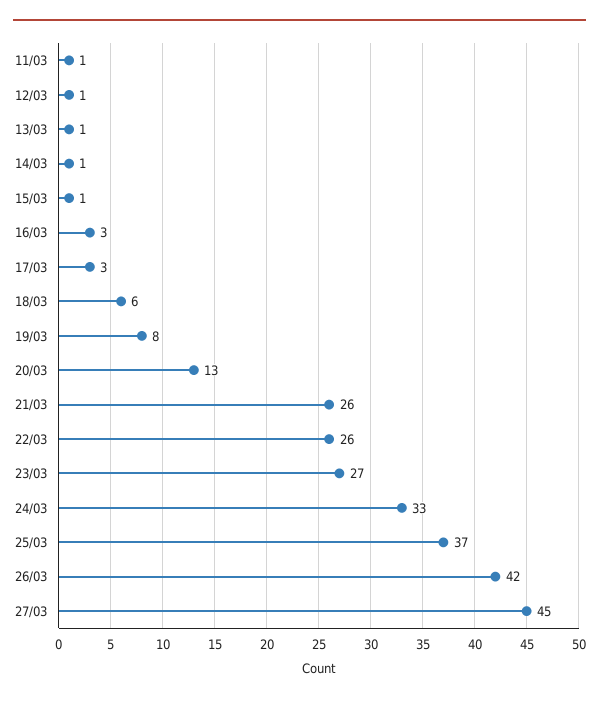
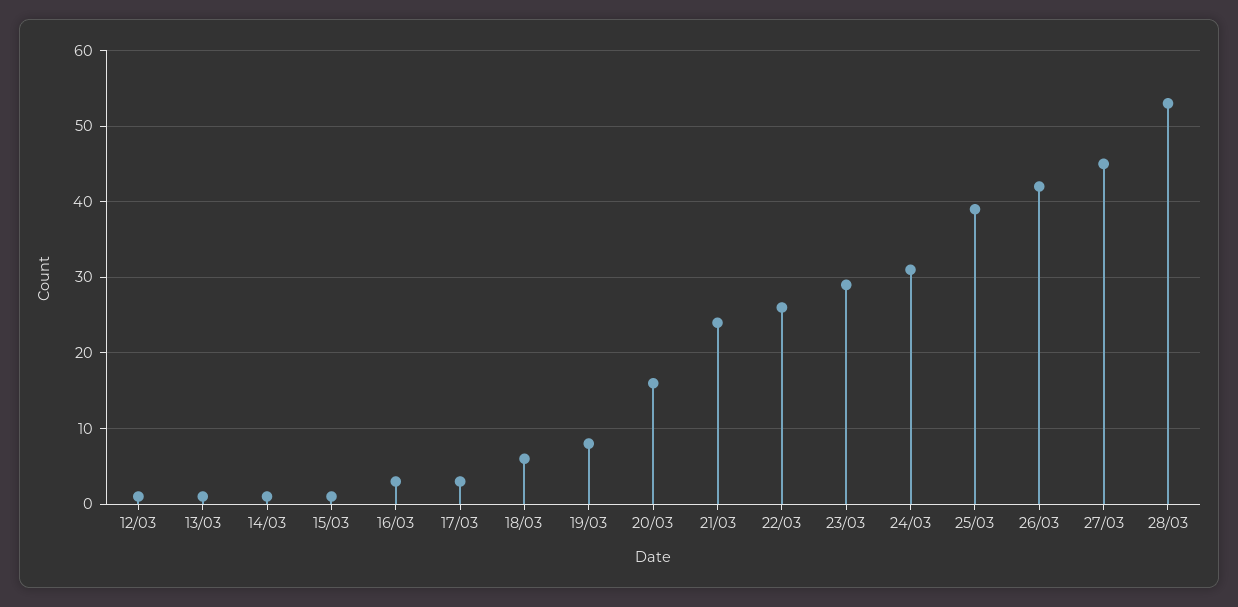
11/03: 1 -> none
20/03: 13 -> 16
21/03: 26 -> 24
23/03: 27 -> 29
24/03: 33 -> 31
25/03: 37 -> 39
28/03: none -> 53

